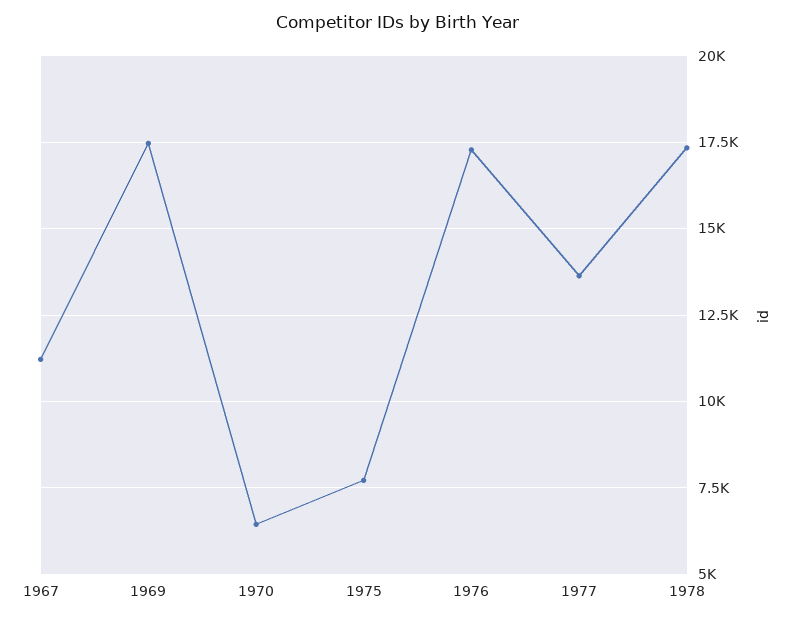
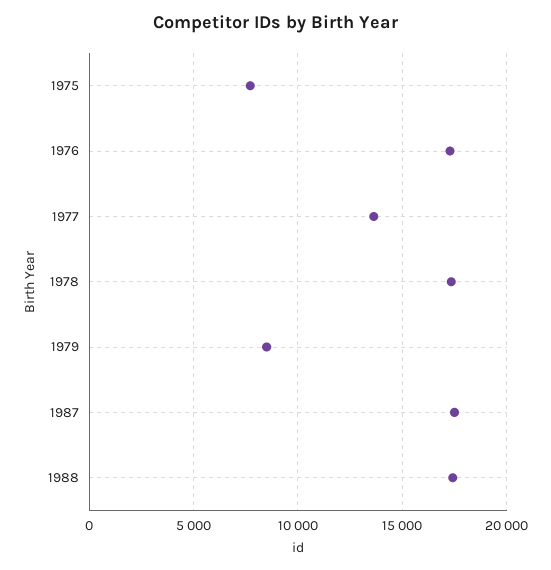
1967: 11250 -> none
1969: 17500 -> none
1970: 6500 -> none
1979: none -> 8500
1987: none -> 17500
1988: none -> 17500

